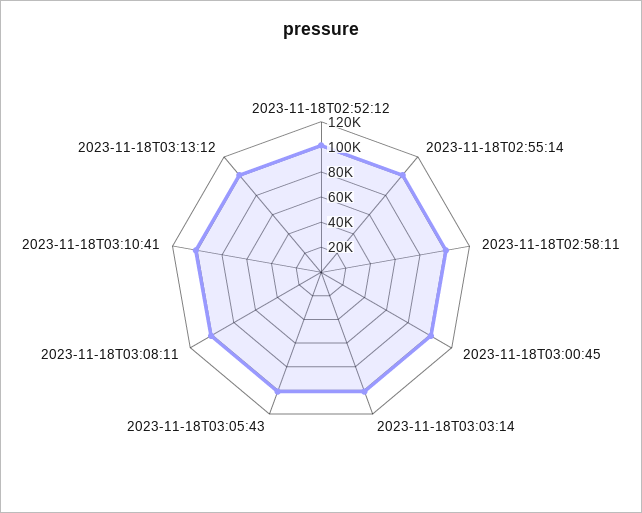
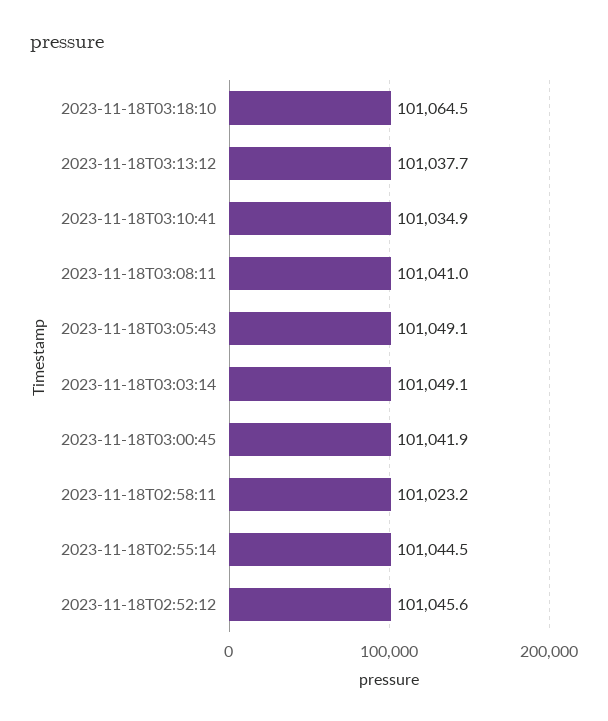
2023-11-18T03:18:10: none -> 101064.5

